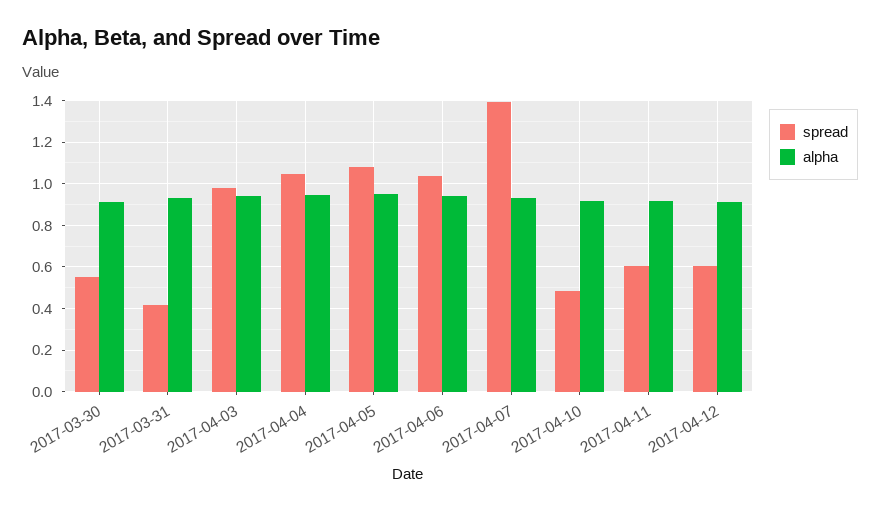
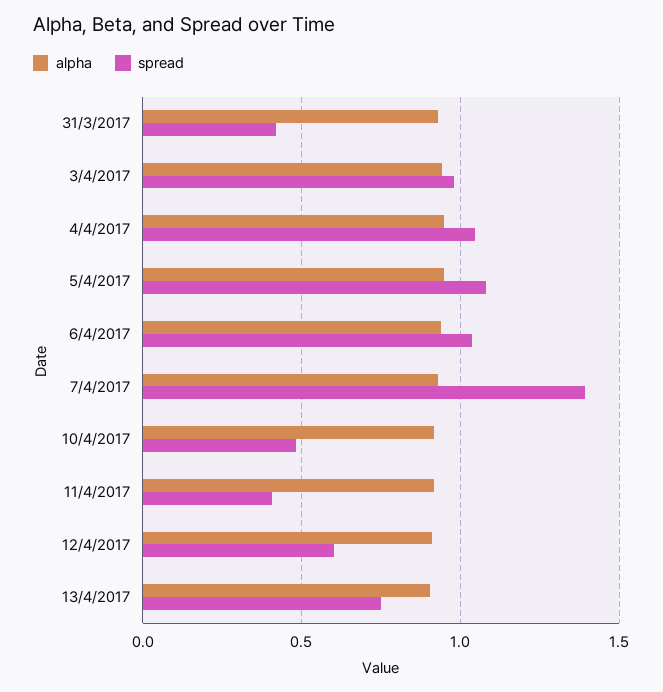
spread, 2017-03-30: 0.55 -> none
alpha, 2017-03-30: 0.9 -> none
spread, 2017-04-11: 0.6 -> 0.4
alpha, 13/4/2017: none -> 0.9
spread, 13/4/2017: none -> 0.75

